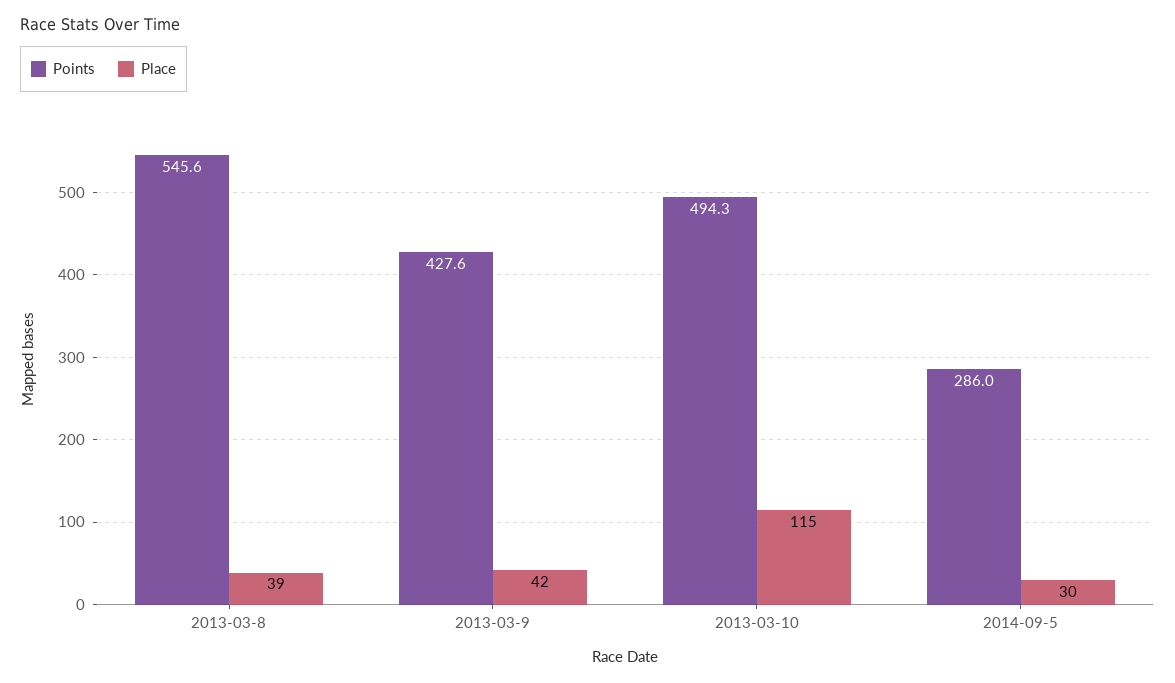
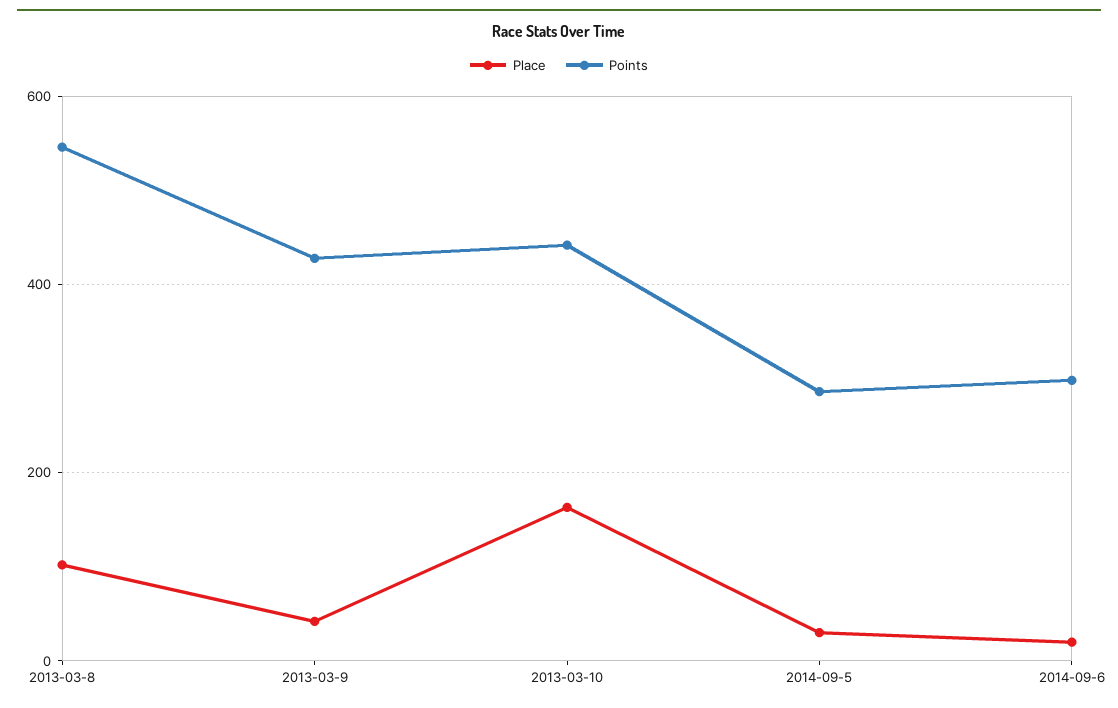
Place, 2013-03-8: 39 -> 100
Points, 2013-03-10: 494.3 -> 440
Place, 2013-03-10: 115 -> 160
Place, 2014-09-6: none -> 20
Points, 2014-09-6: none -> 300

